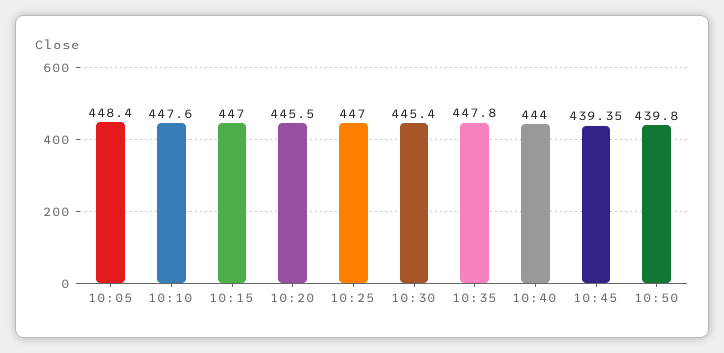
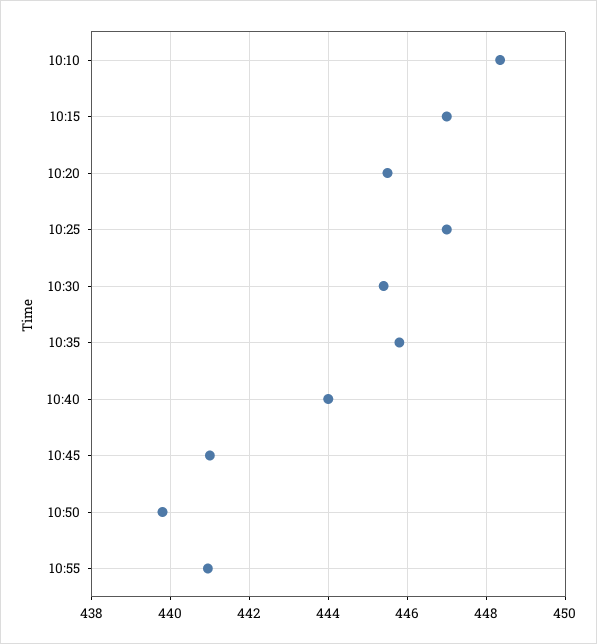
10:05: 448.4 -> none
10:10: 447.6 -> 448.4
10:35: 447.8 -> 445.8
10:45: 439.35 -> 441
10:55: none -> 441

